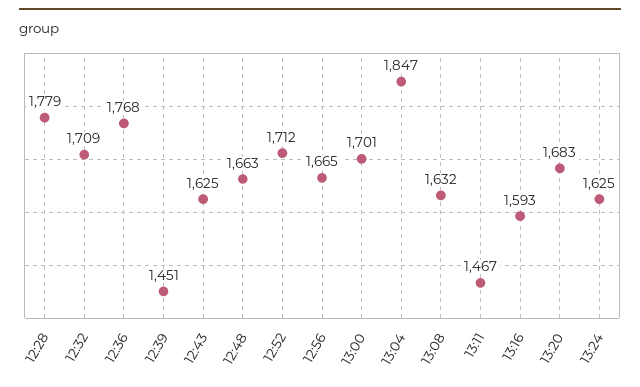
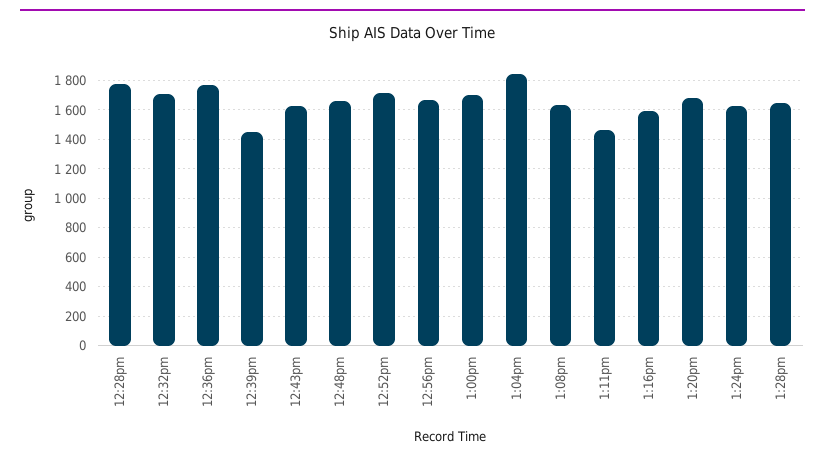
1:28pm: none -> 1650

